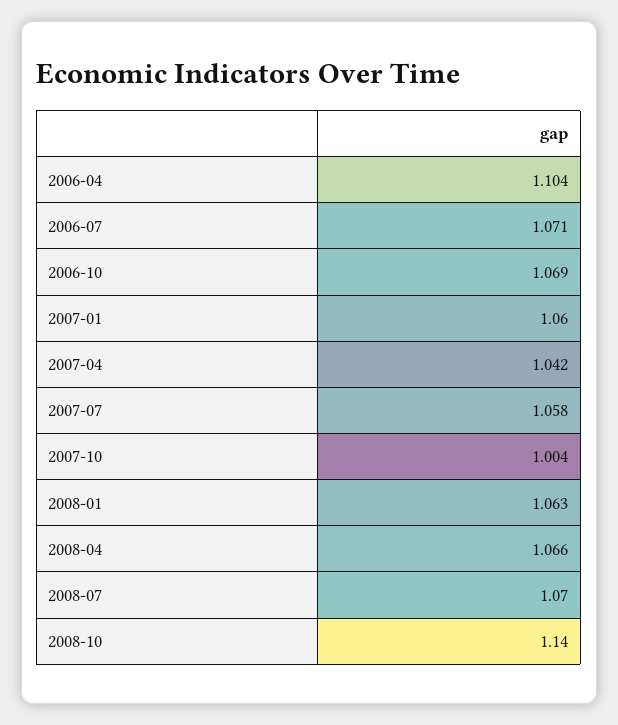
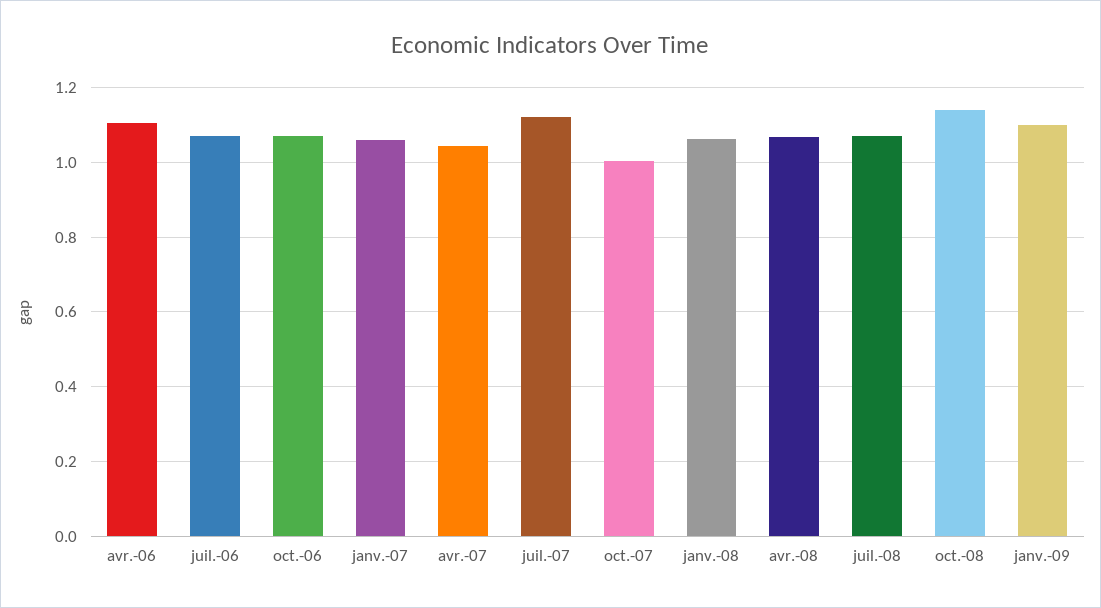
2007-07: 1.058 -> 1.12
janv.-09: none -> 1.1

